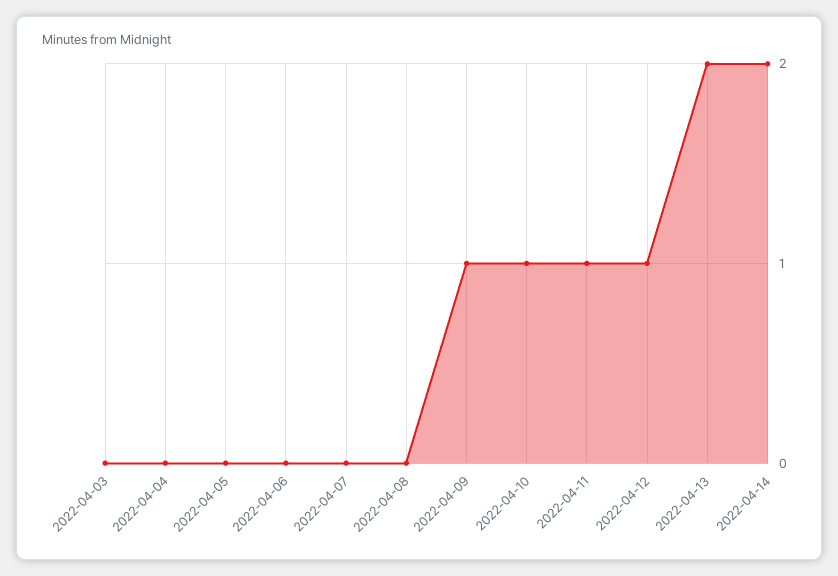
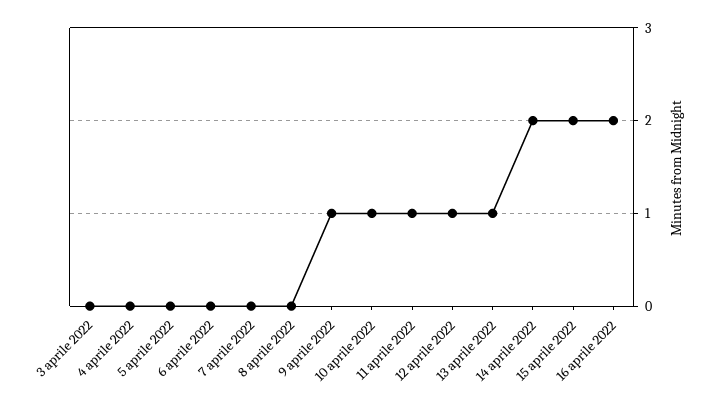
2022-04-13: 2 -> 1
15 aprile 2022: none -> 2
16 aprile 2022: none -> 2

